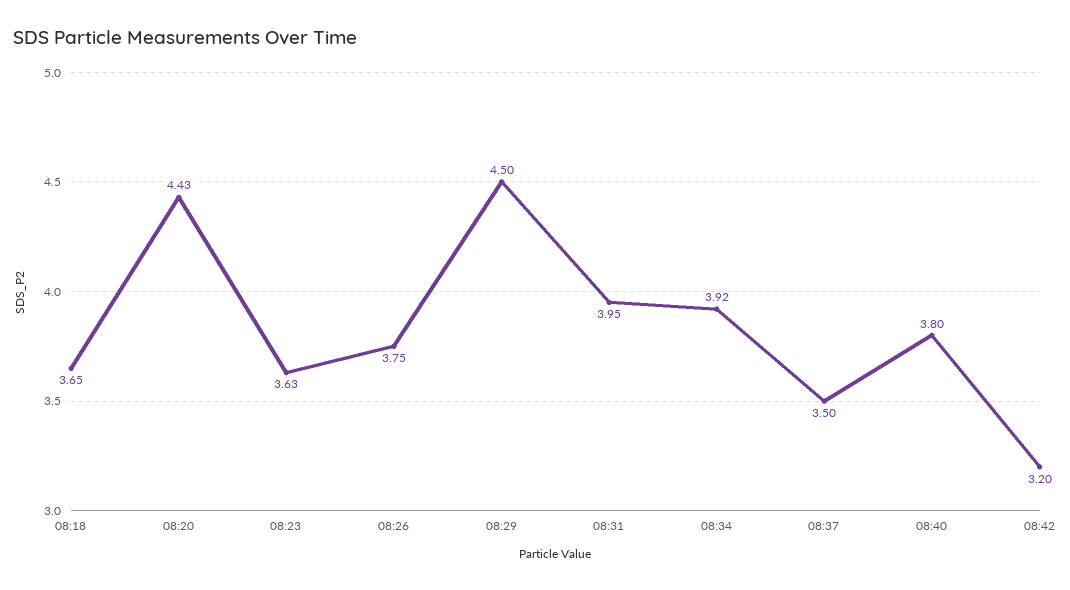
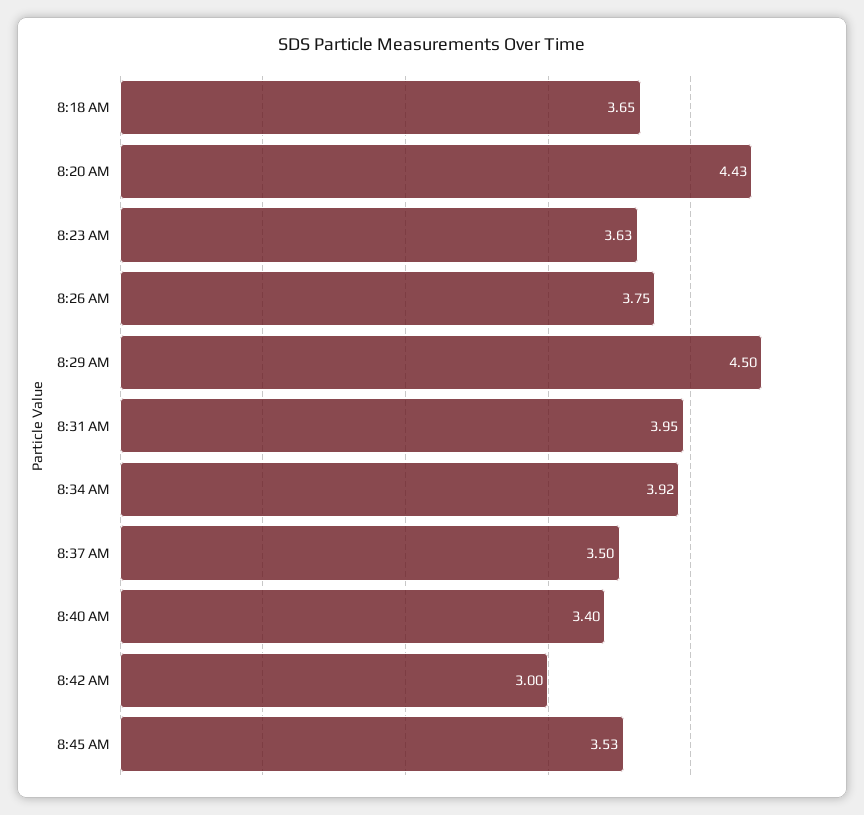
08:40: 3.8 -> 3.4
08:42: 3.2 -> 3
8:45 AM: none -> 3.53

